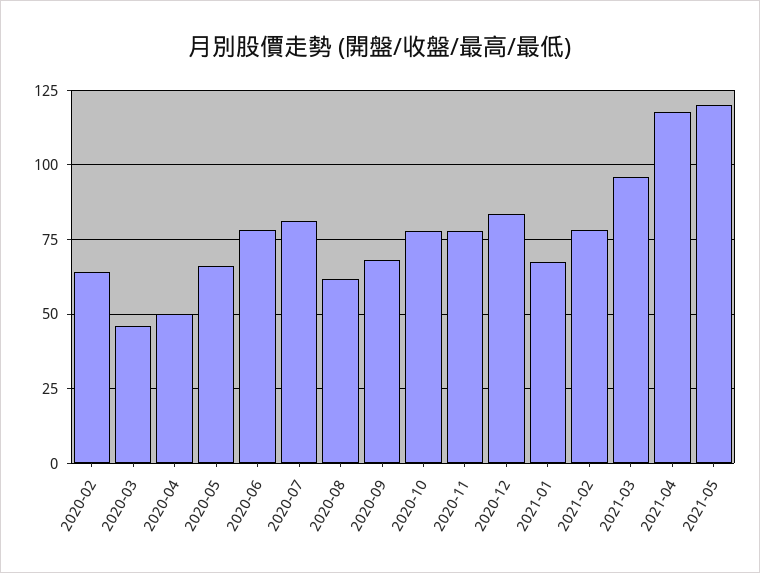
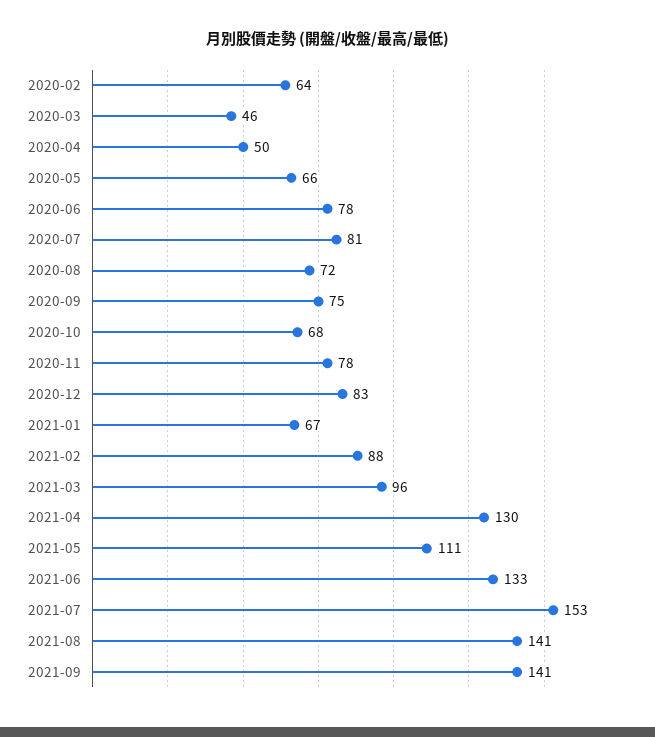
2020-08: 62.5 -> 72
2020-09: 67.5 -> 75
2020-10: 77.5 -> 68
2021-02: 77.5 -> 88
2021-04: 117.5 -> 130
2021-05: 120 -> 111
2021-06: none -> 133
2021-07: none -> 153
2021-08: none -> 141
2021-09: none -> 141

